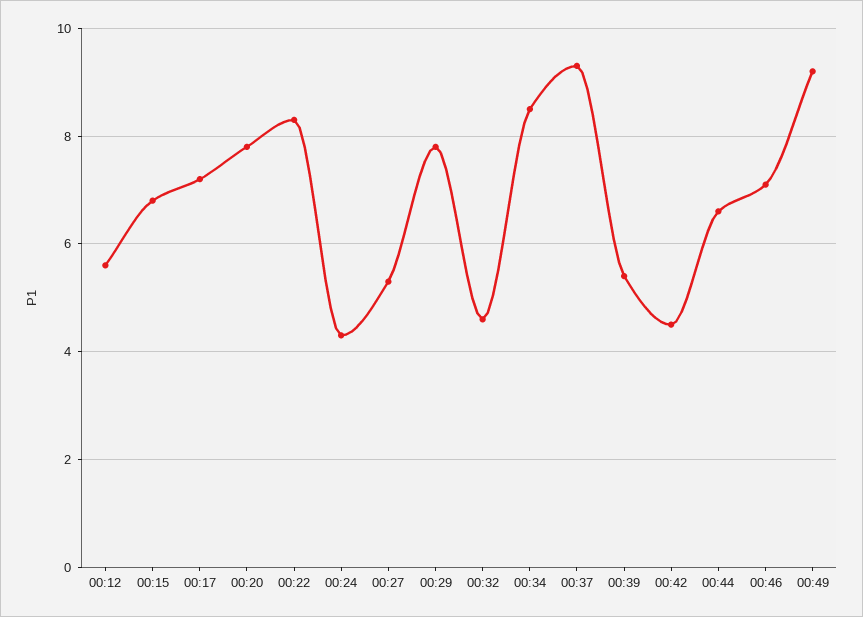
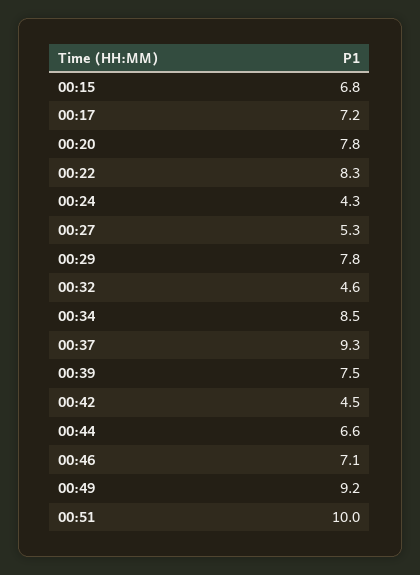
00:12: 5.5 -> none
00:39: 5.5 -> 7.5
00:51: none -> 10

